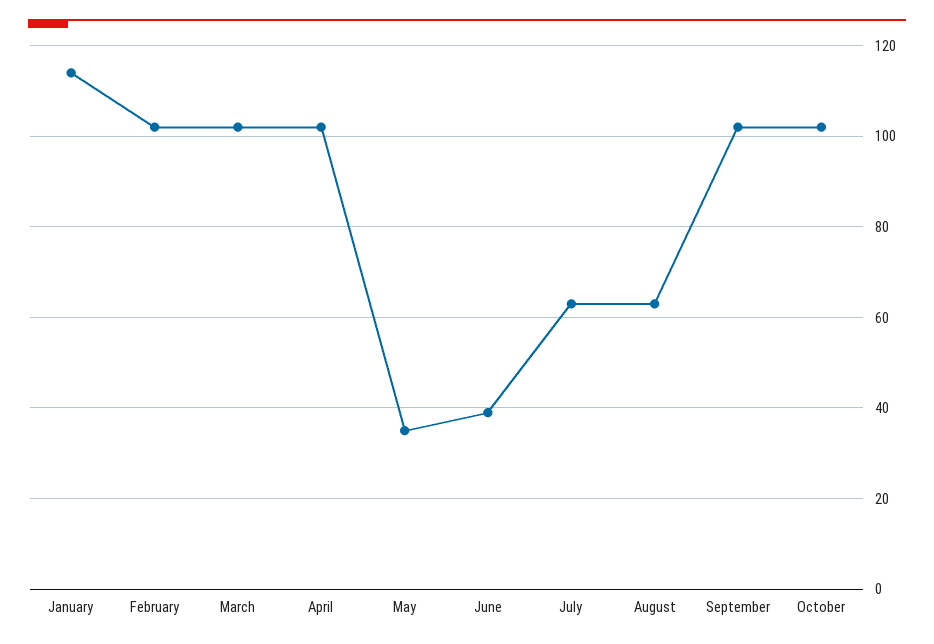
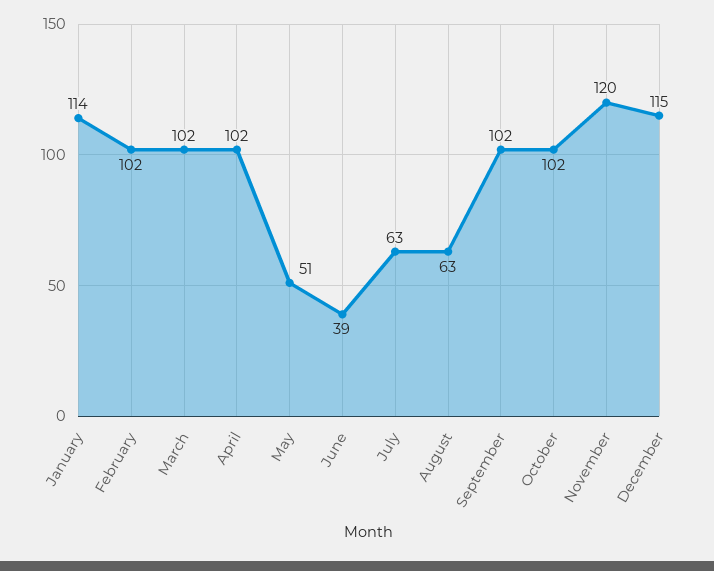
May: 35 -> 51
November: none -> 120
December: none -> 115

